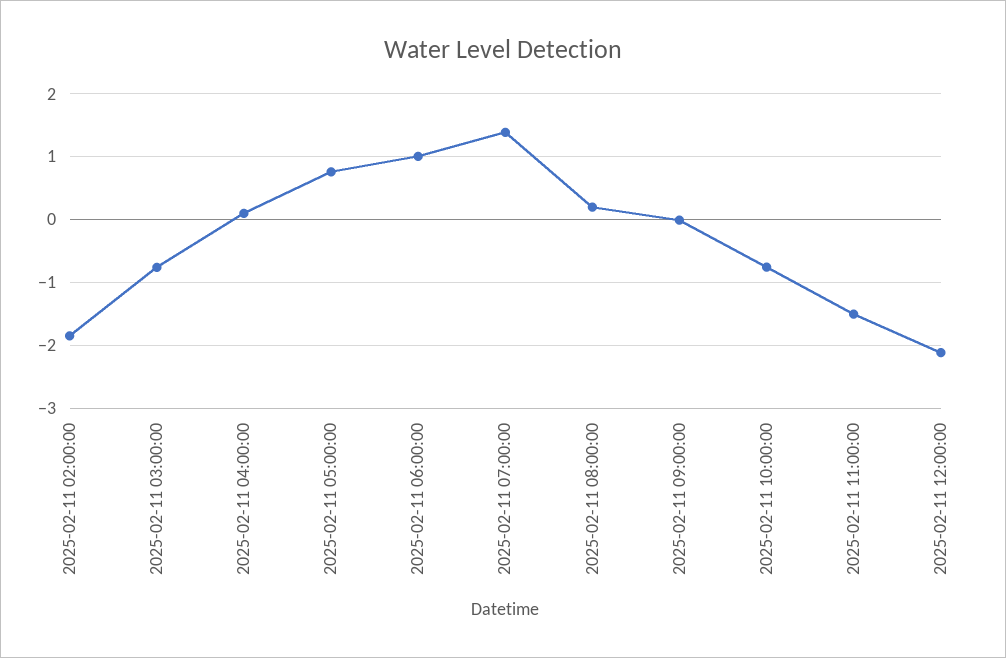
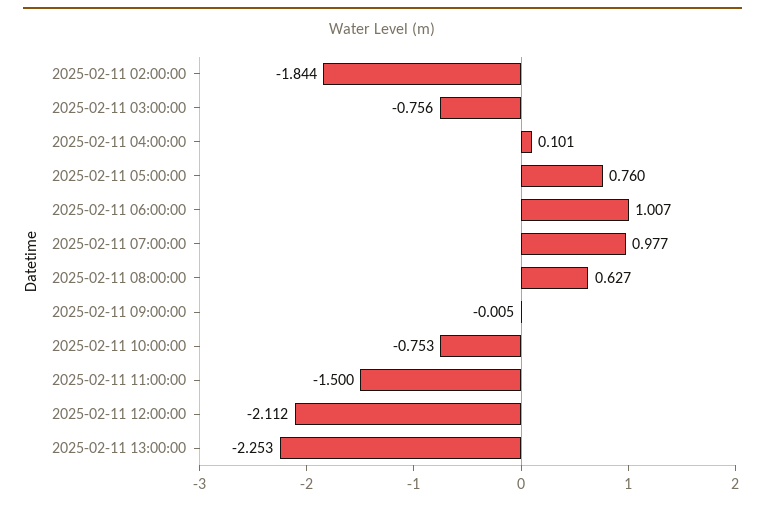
2025-02-11 07:00:00: 1.4 -> 0.977
2025-02-11 08:00:00: 0.2 -> 0.627
2025-02-11 13:00:00: none -> -2.253

